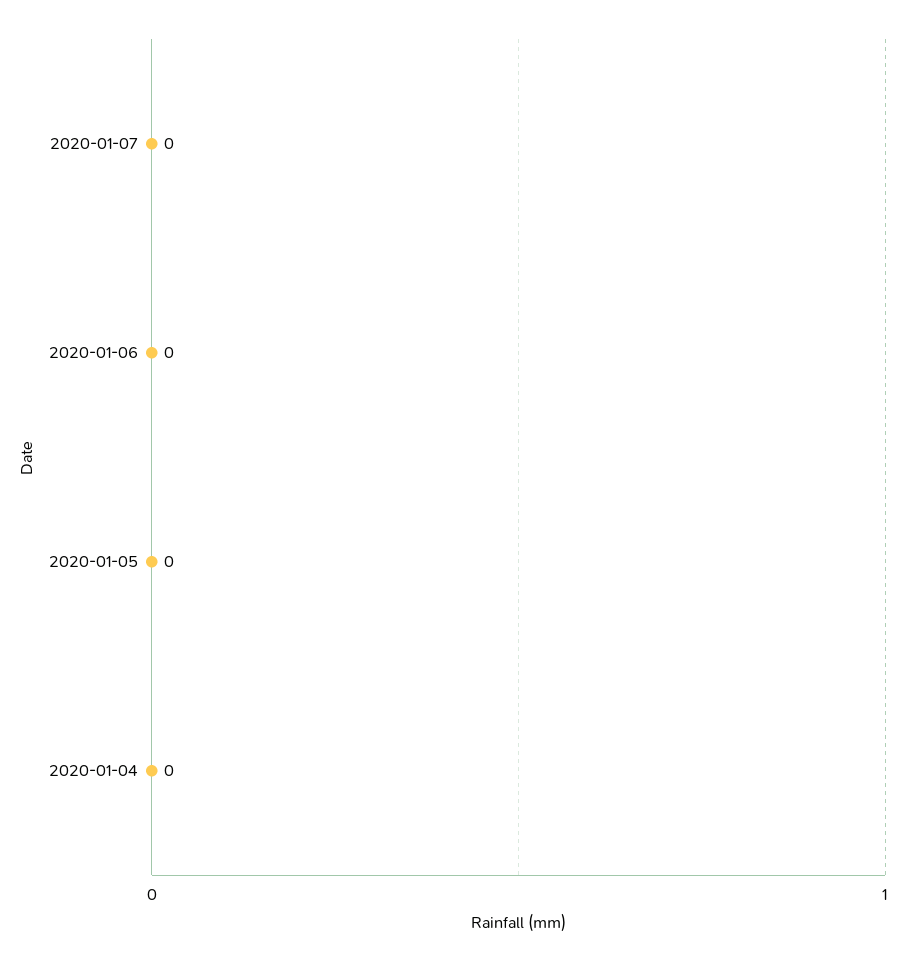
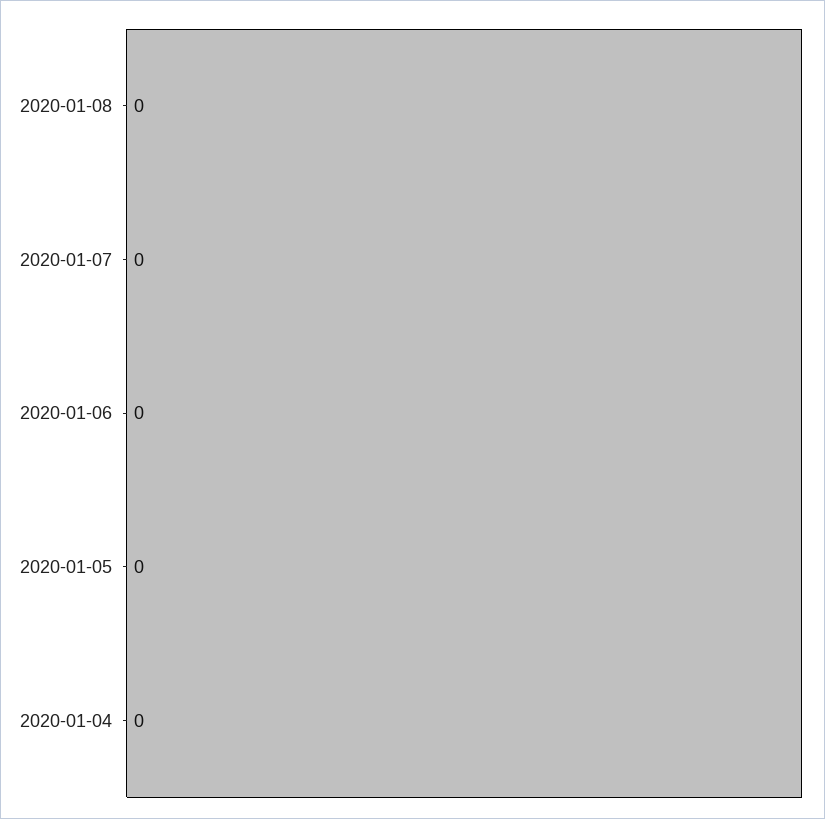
2020-01-08: none -> 0

